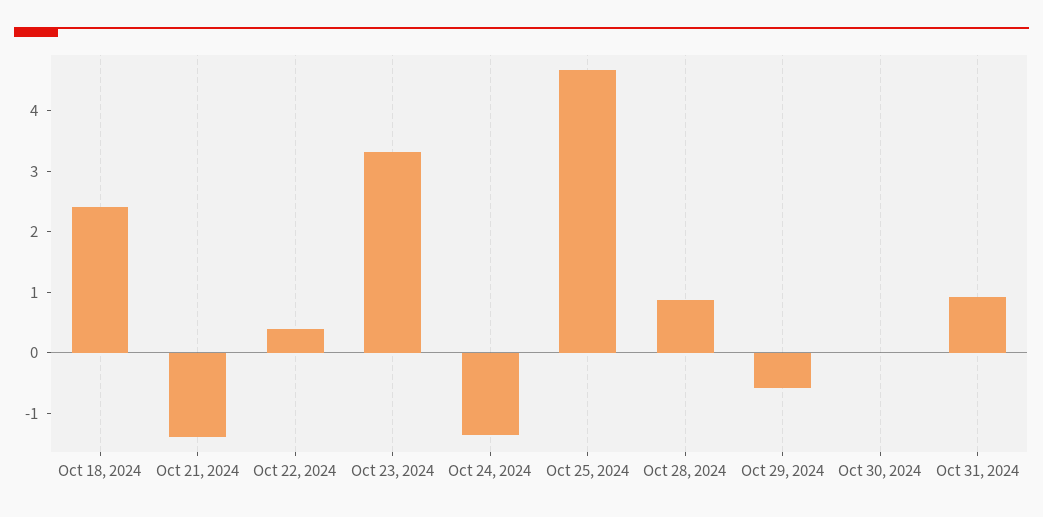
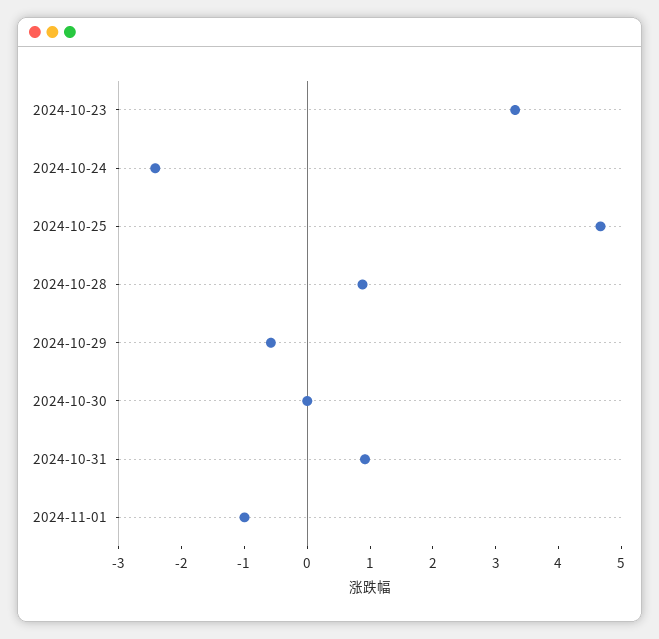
Oct 18, 2024: 2.4 -> none
Oct 21, 2024: -1.4 -> none
Oct 22, 2024: 0.4 -> none
Oct 24, 2024: -1.4 -> -2.4
2024-11-01: none -> -1

